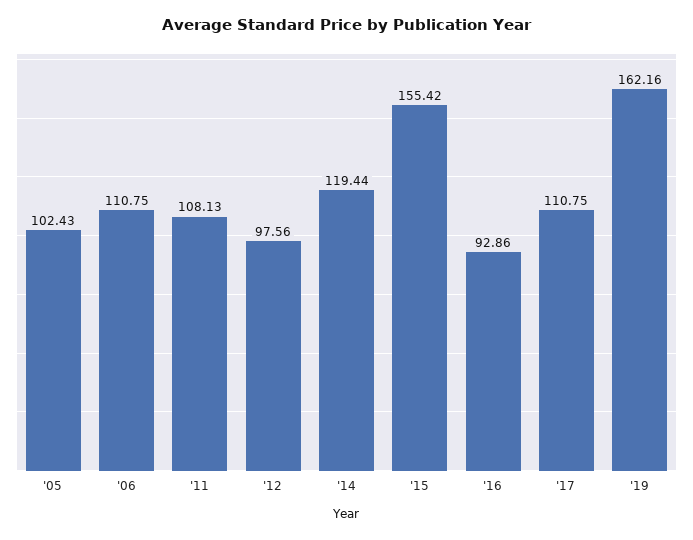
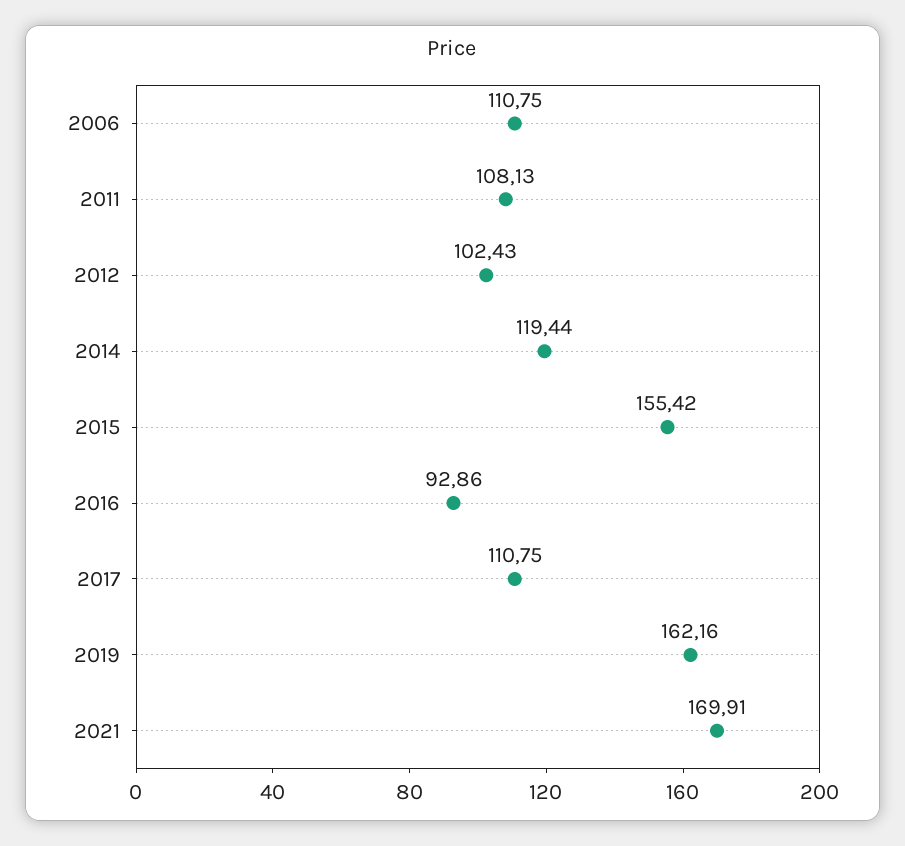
'05: 102.43 -> none
'12: 97.56 -> 102.43
2021: none -> 169.91

